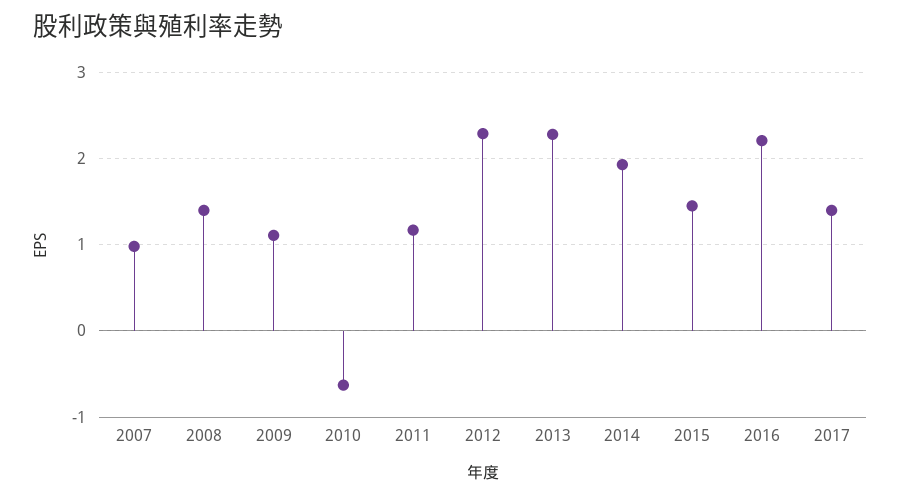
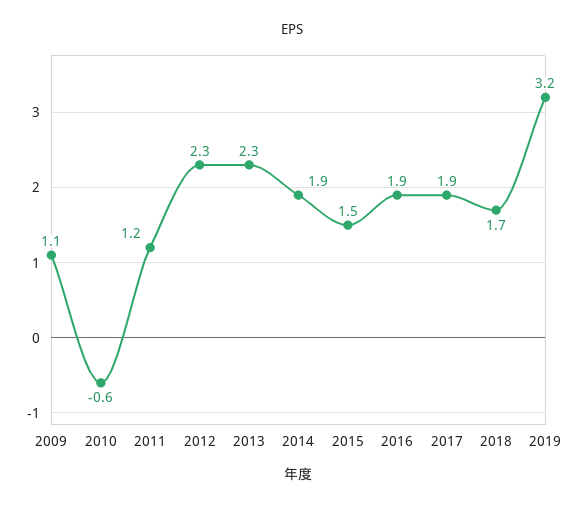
2007: 1 -> none
2008: 1.4 -> none
2016: 2.2 -> 1.9
2017: 1.4 -> 1.9
2018: none -> 1.7
2019: none -> 3.2

